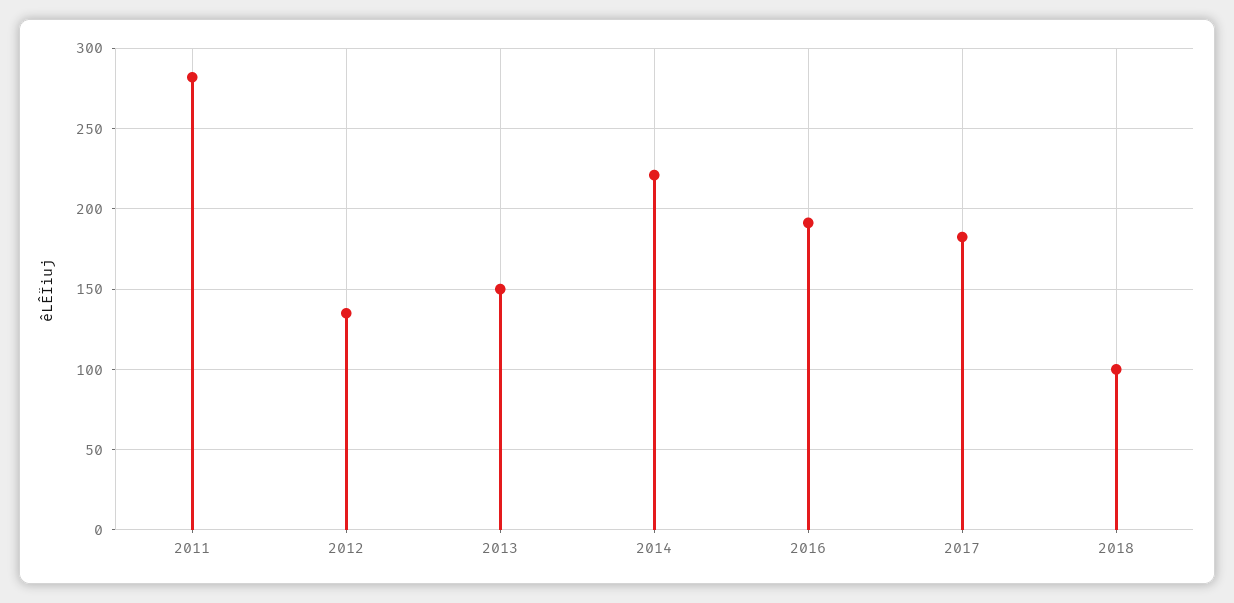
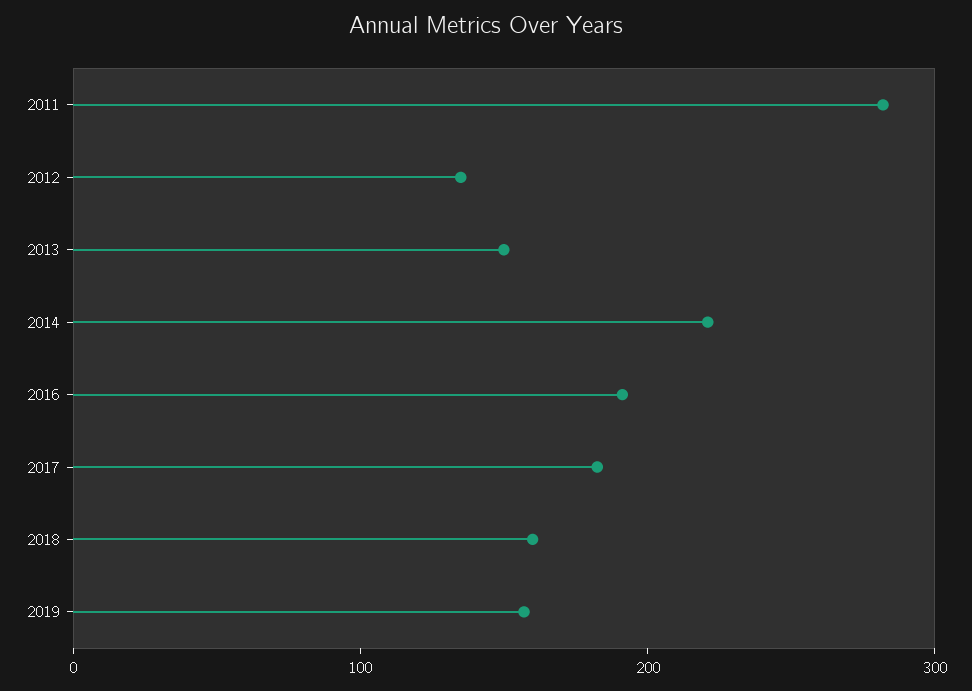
2018: 100 -> 160
2019: none -> 160

